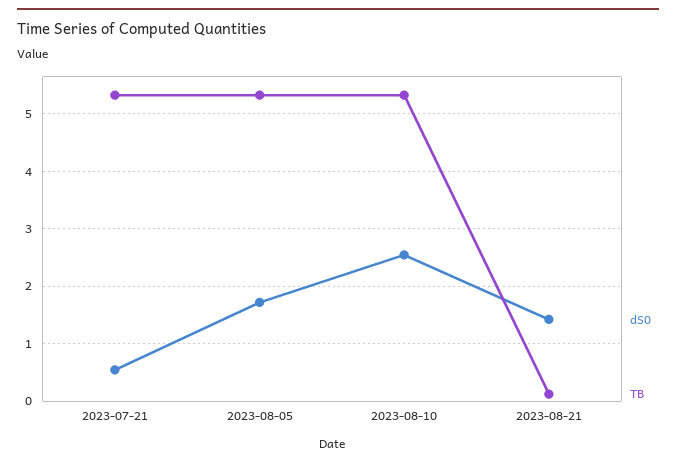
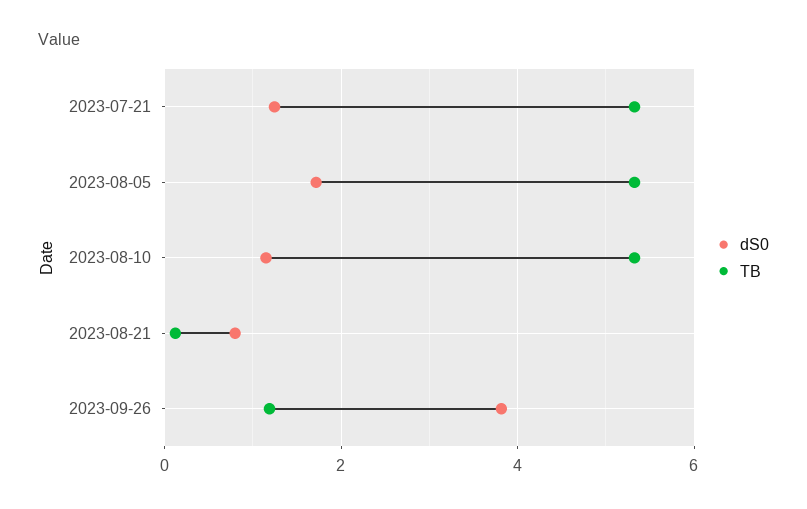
dS0, 2023-07-21: 0.6 -> 1.2
dS0, 2023-08-10: 2.6 -> 1.2
dS0, 2023-08-21: 1.4 -> 0.8
dS0, 2023-09-26: none -> 3.8
TB, 2023-09-26: none -> 1.2

